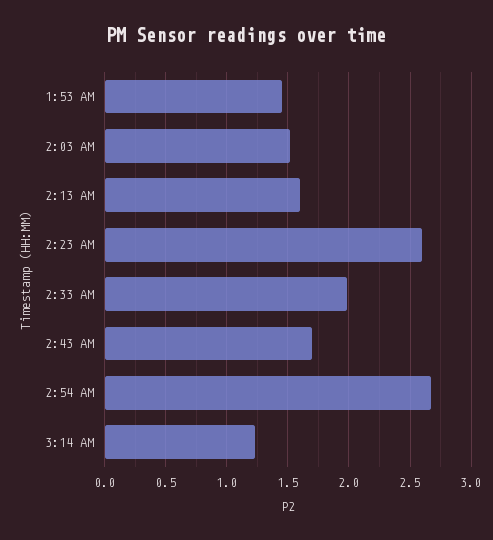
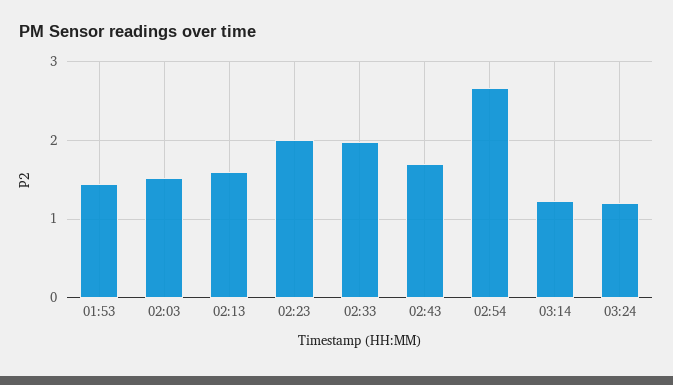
2:23 AM: 2.6 -> 2
03:24: none -> 1.2

